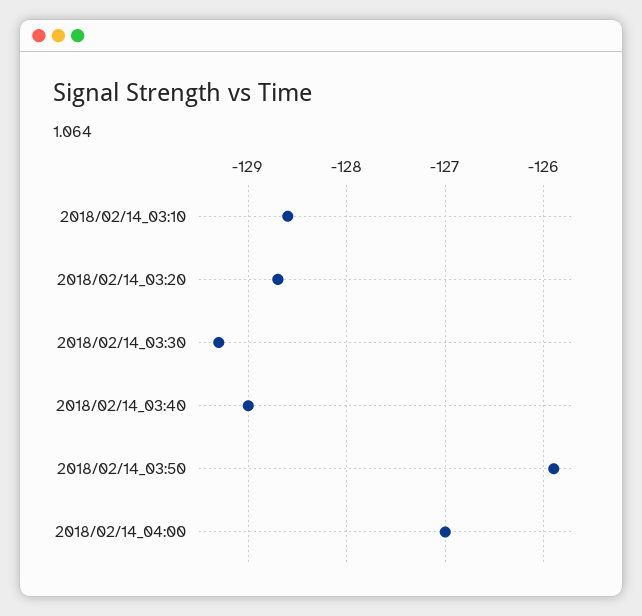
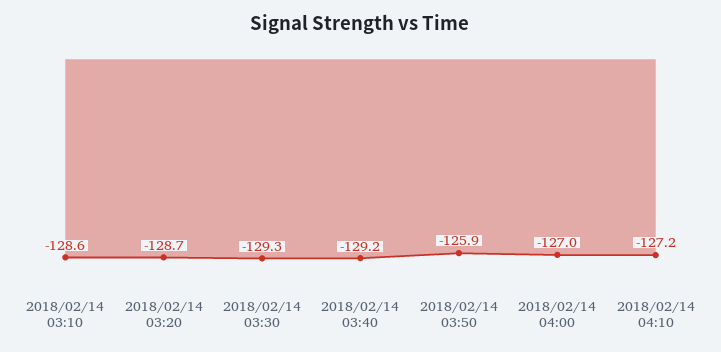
2018/02/14_03:40: -129 -> -129.2
2018/02/14 04:10: none -> -127.2

